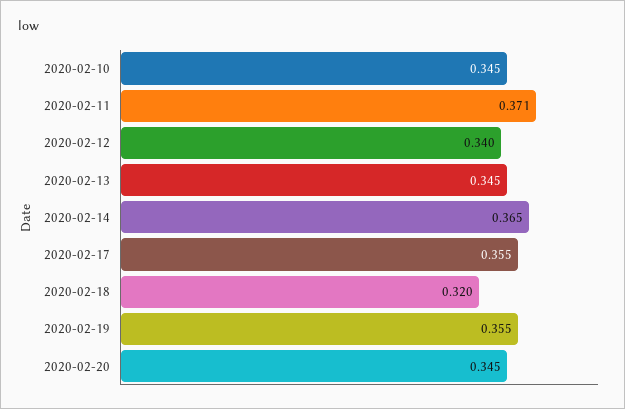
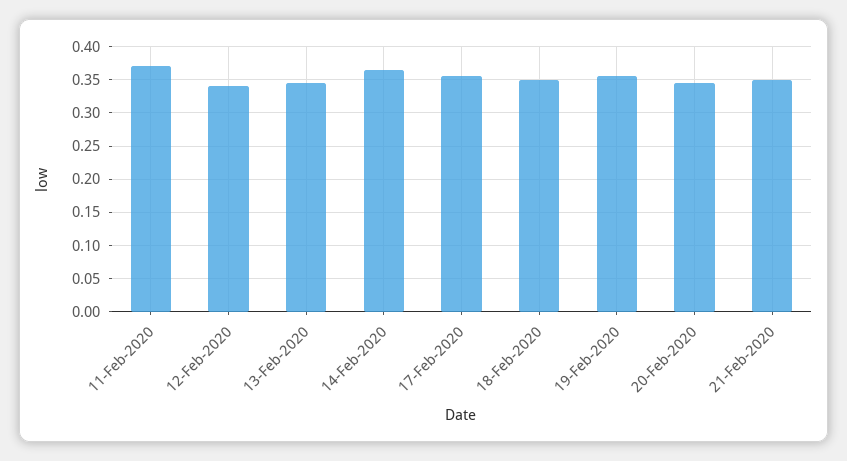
2020-02-10: 0.345 -> none
2020-02-18: 0.32 -> 0.35
21-Feb-2020: none -> 0.35

